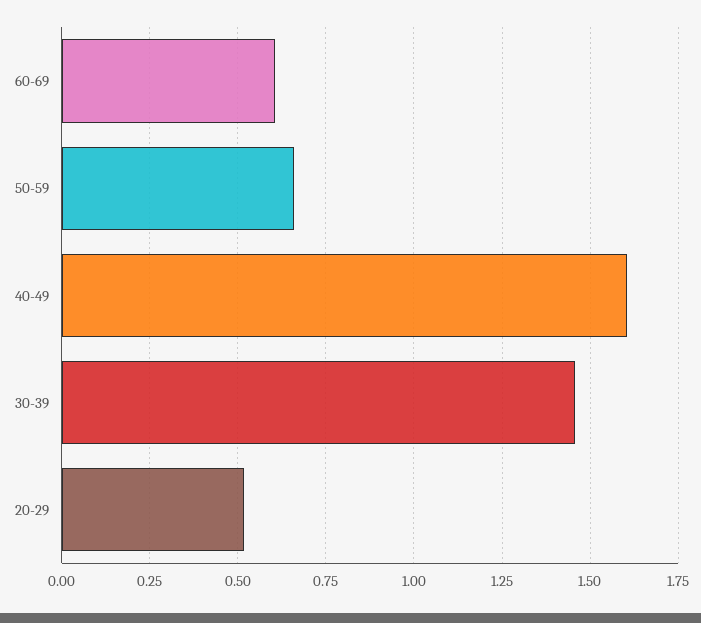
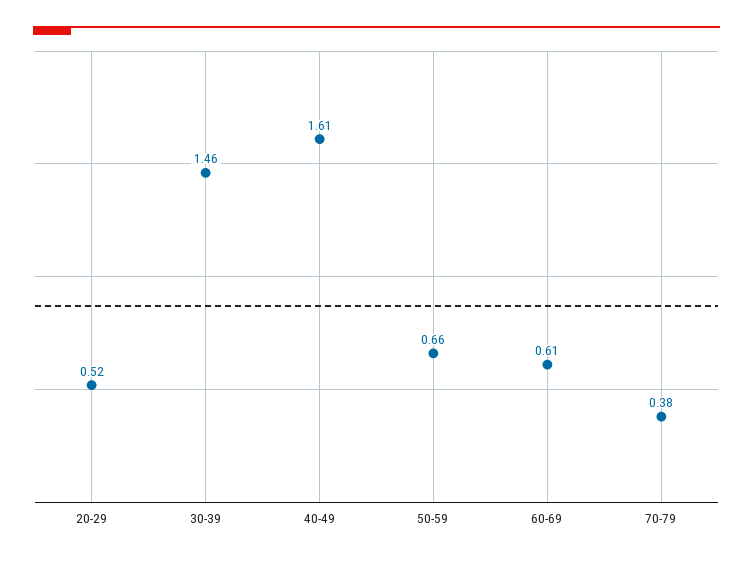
70-79: none -> 0.38

